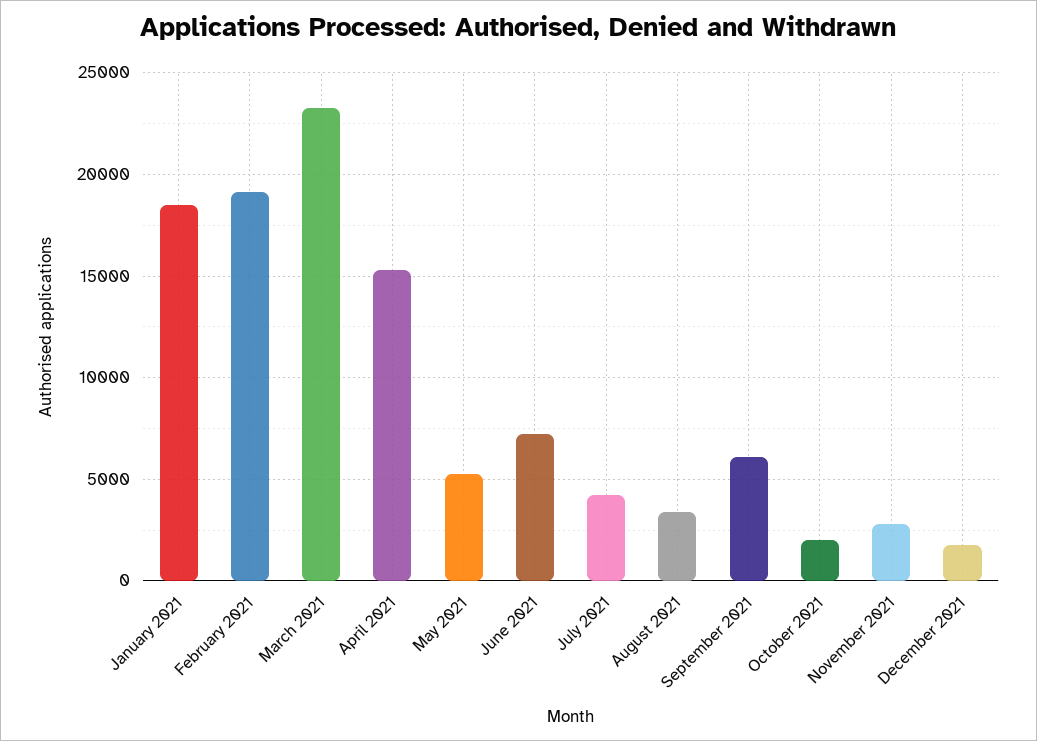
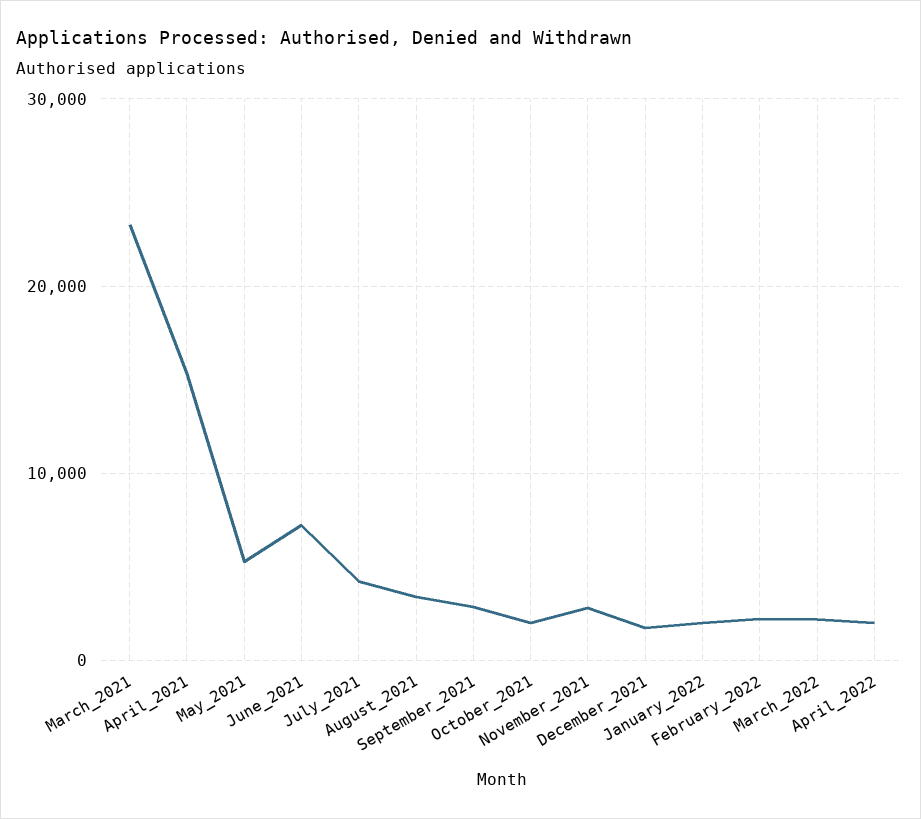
January 2021: 18500 -> none
February 2021: 19000 -> none
September 2021: 6000 -> 3000
January_2022: none -> 2000
February_2022: none -> 2000
March_2022: none -> 2000
April_2022: none -> 2000

